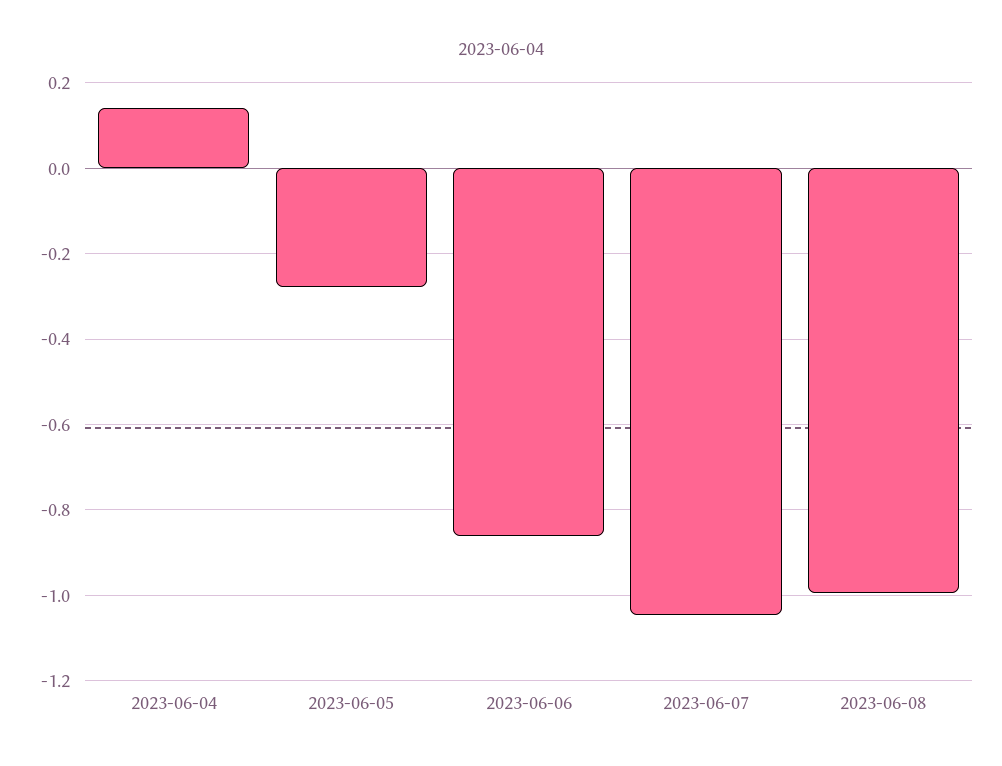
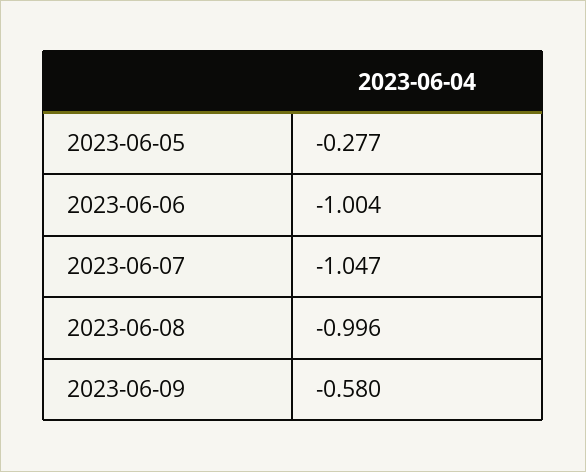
2023-06-04: 0.14 -> none
2023-06-06: -0.86 -> -1.004
2023-06-09: none -> -0.58

